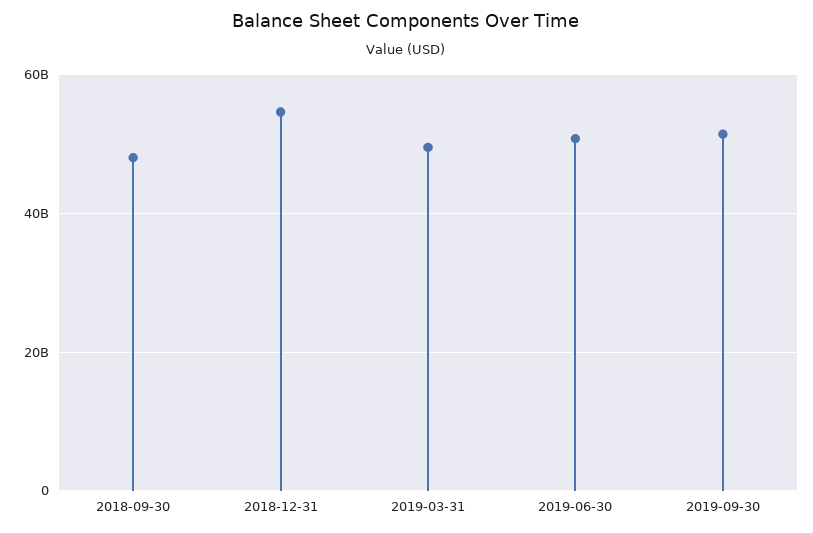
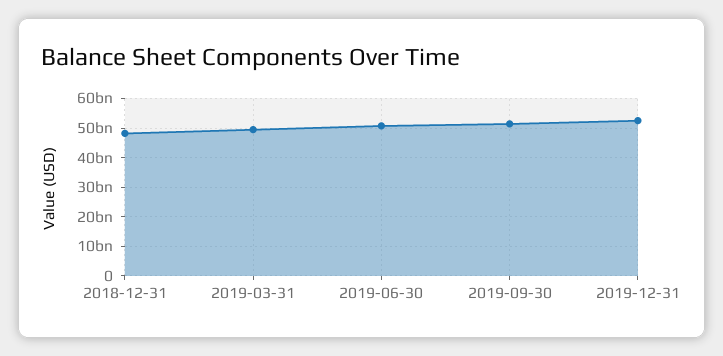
2018-09-30: 48000000000 -> none
2018-12-31: 54000000000 -> 47500000000
2019-12-31: none -> 52500000000

